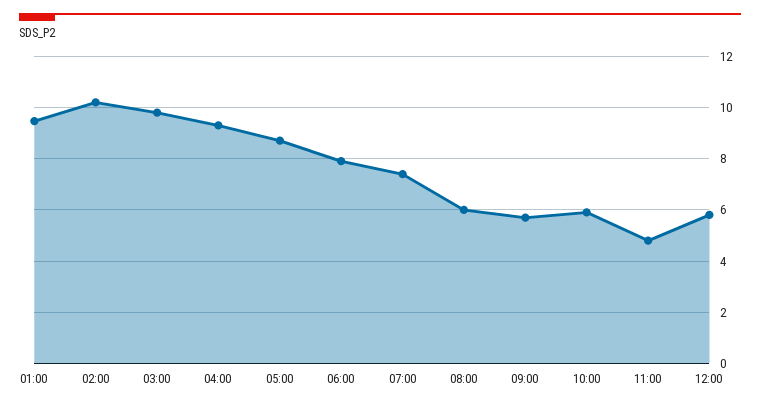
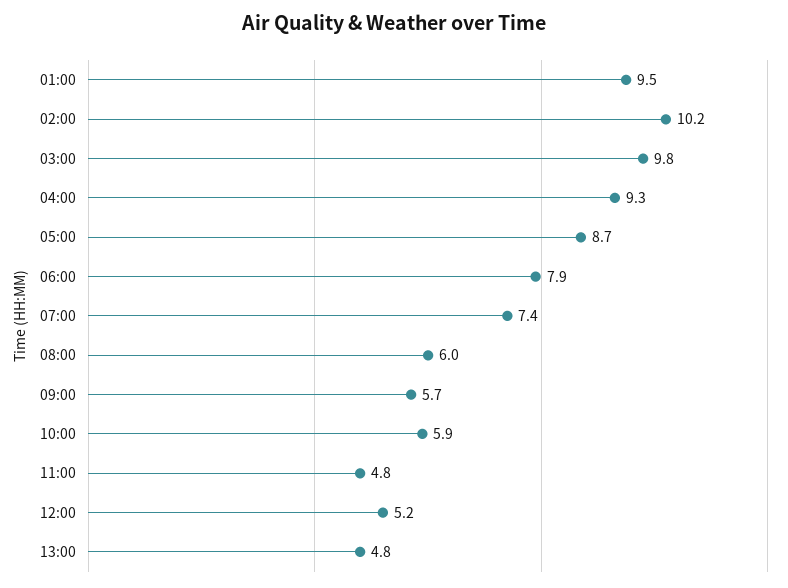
12:00: 5.75 -> 5.2
13:00: none -> 4.8

